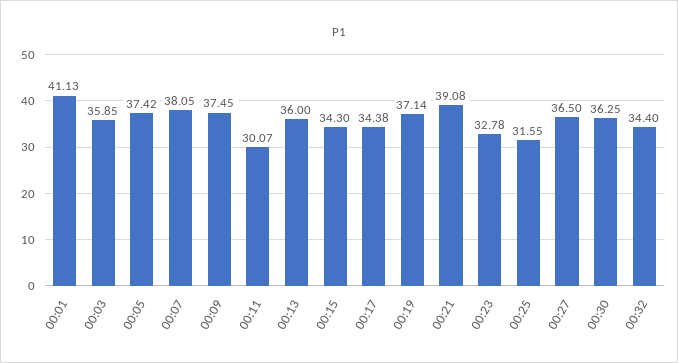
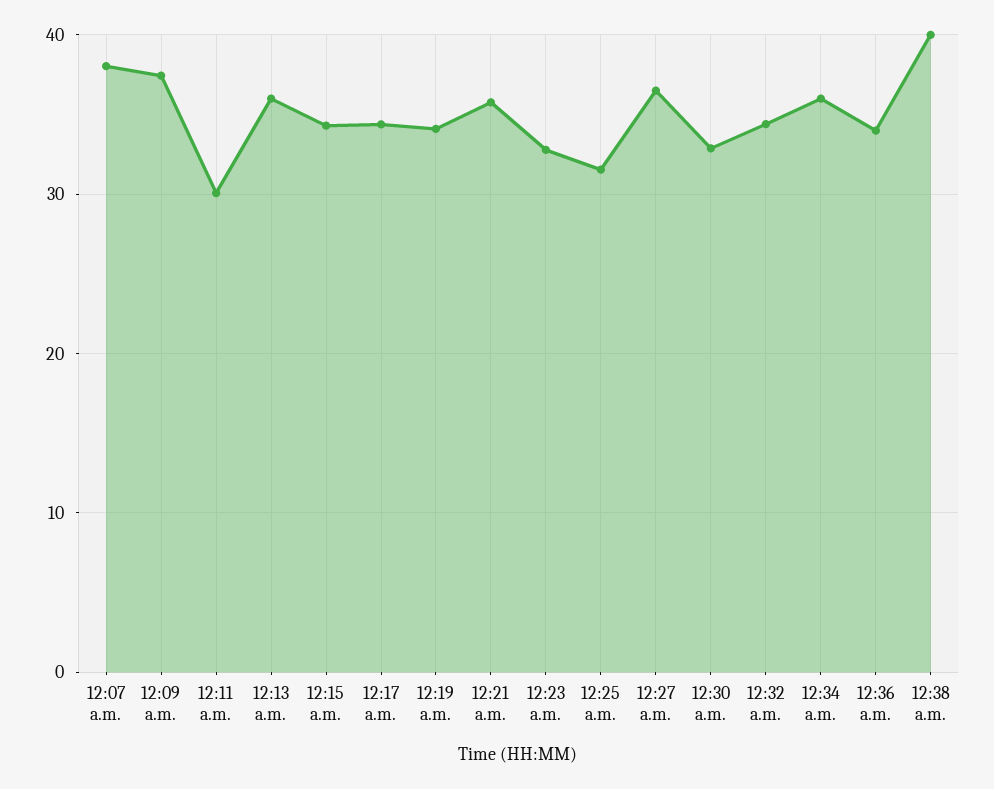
00:01: 41.13 -> none
00:03: 35.85 -> none
00:05: 37.42 -> none
00:19: 37.14 -> 34
00:21: 39.08 -> 36
00:30: 36.25 -> 33
12:34 a.m.: none -> 36
12:36 a.m.: none -> 34
12:38 a.m.: none -> 40

